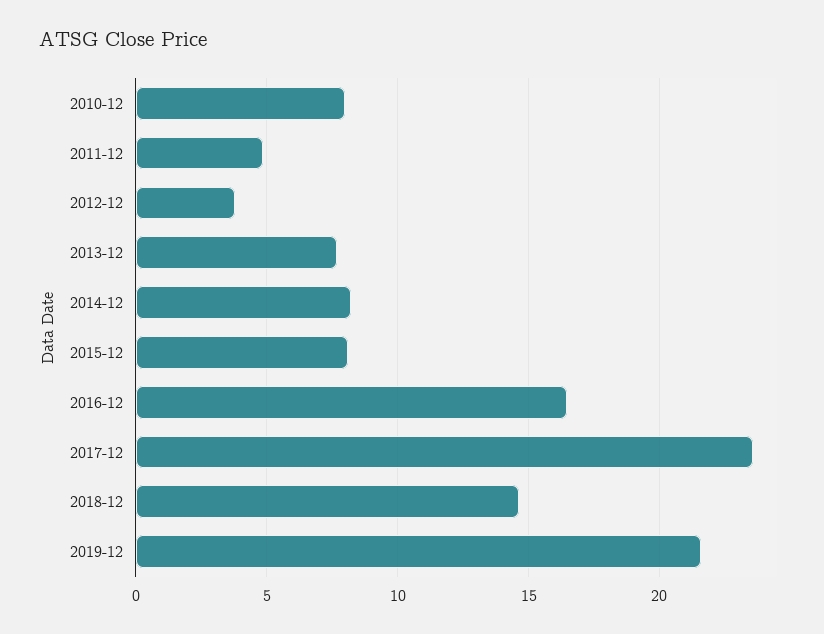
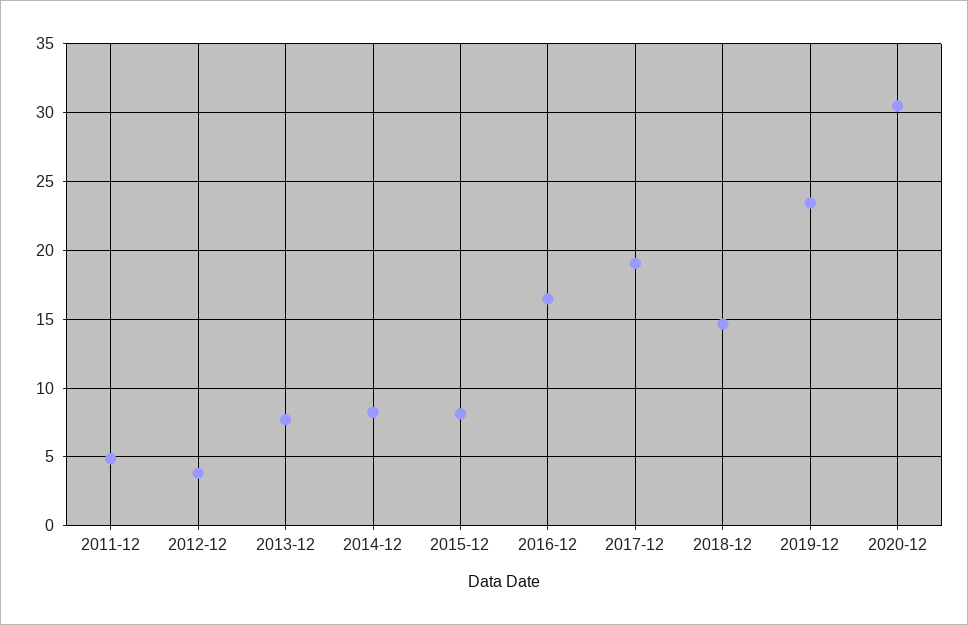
2010-12: 8 -> none
2017-12: 23.5 -> 19
2019-12: 21.5 -> 23.5
2020-12: none -> 30.5

